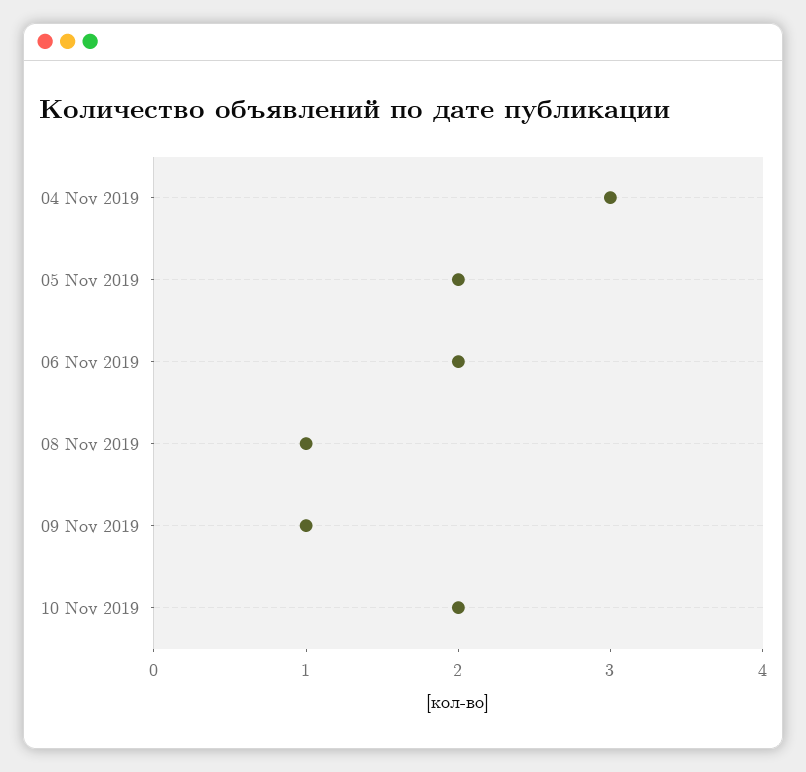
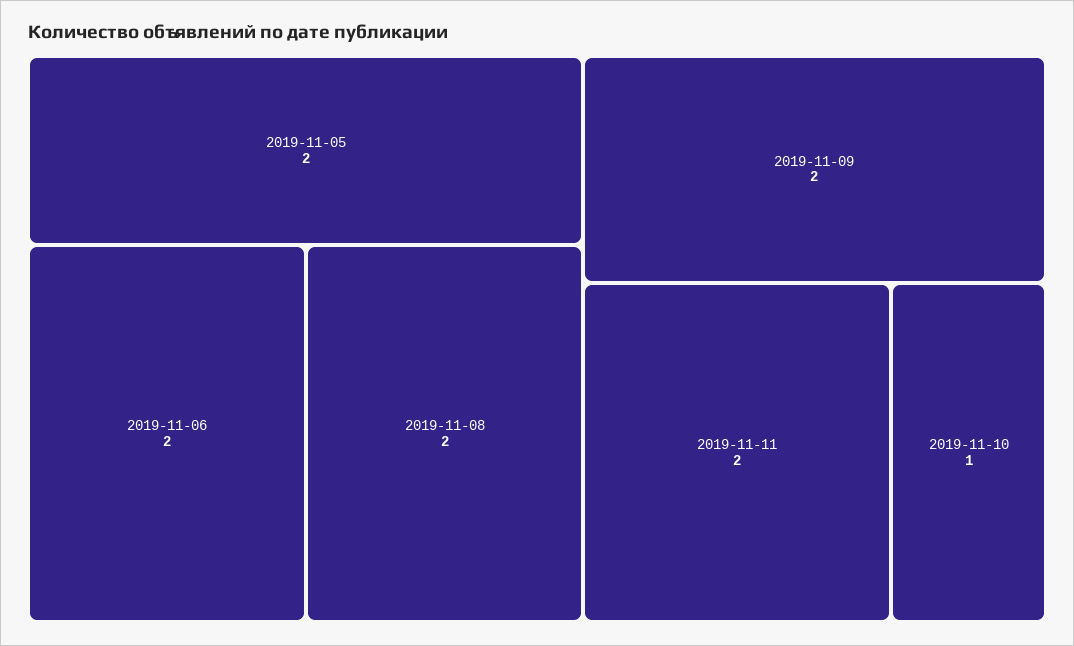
04 Nov 2019: 3 -> none
08 Nov 2019: 1 -> 2
09 Nov 2019: 1 -> 2
10 Nov 2019: 2 -> 1
2019-11-11: none -> 2

